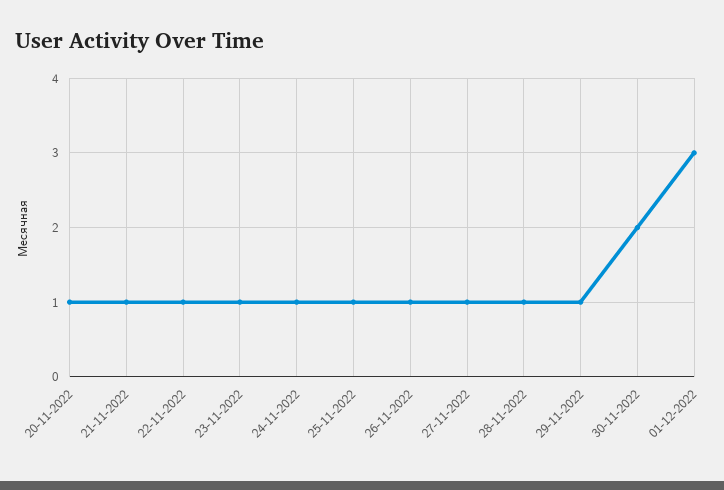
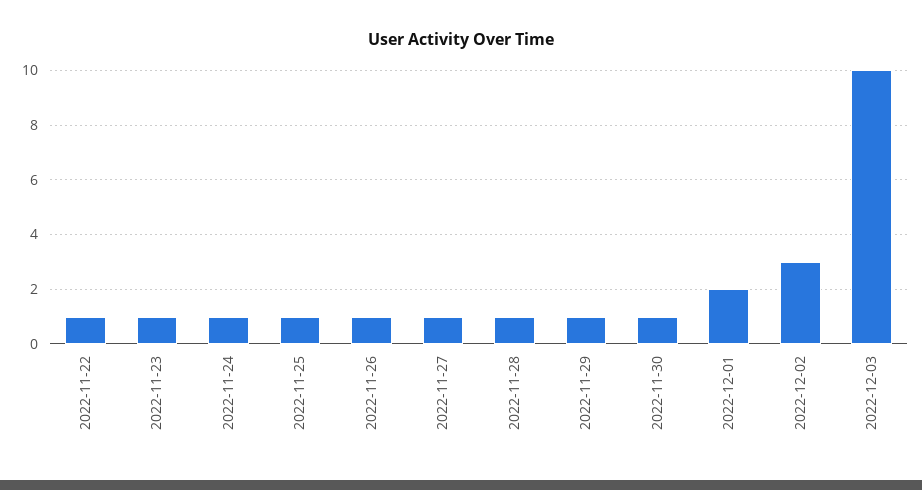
20-11-2022: 1 -> none
21-11-2022: 1 -> none
30-11-2022: 2 -> 1
01-12-2022: 3 -> 2
2022-12-02: none -> 3
2022-12-03: none -> 10

